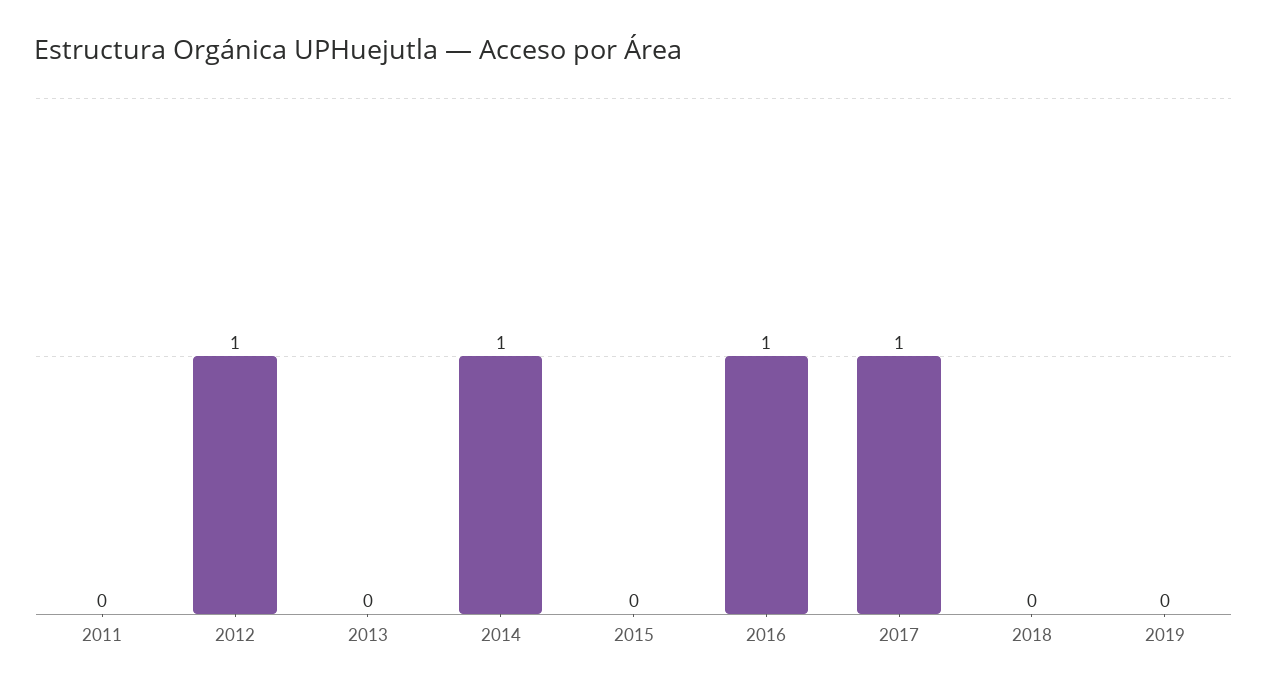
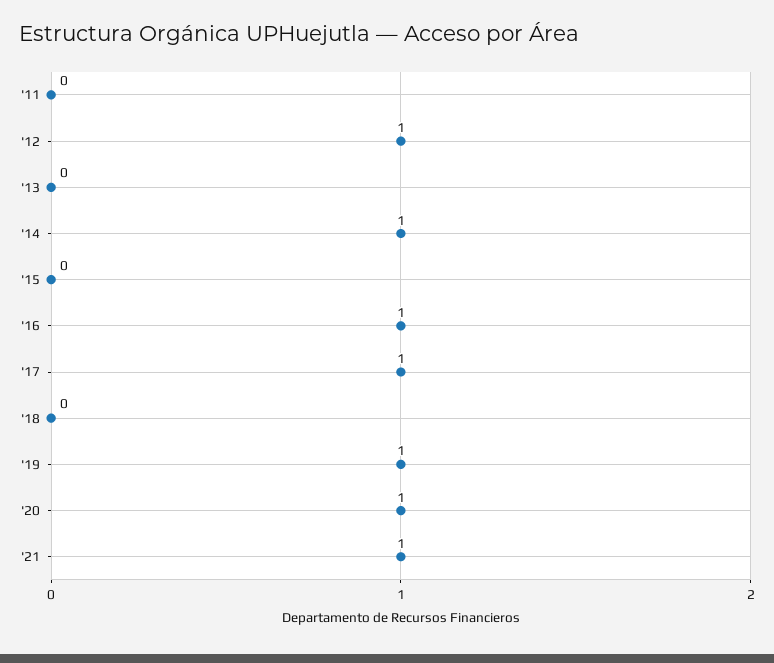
2019: 0 -> 1
'20: none -> 1
'21: none -> 1

